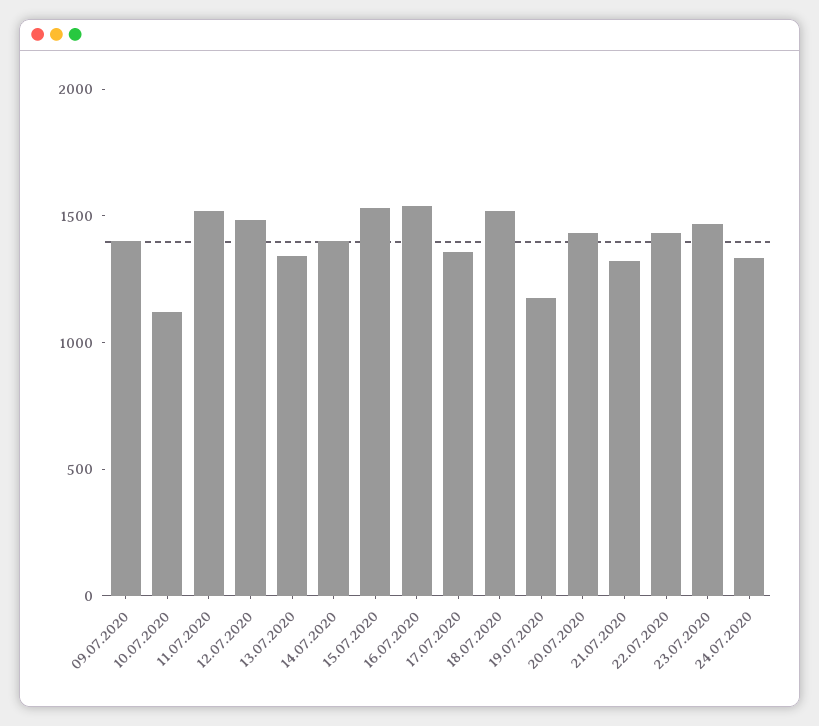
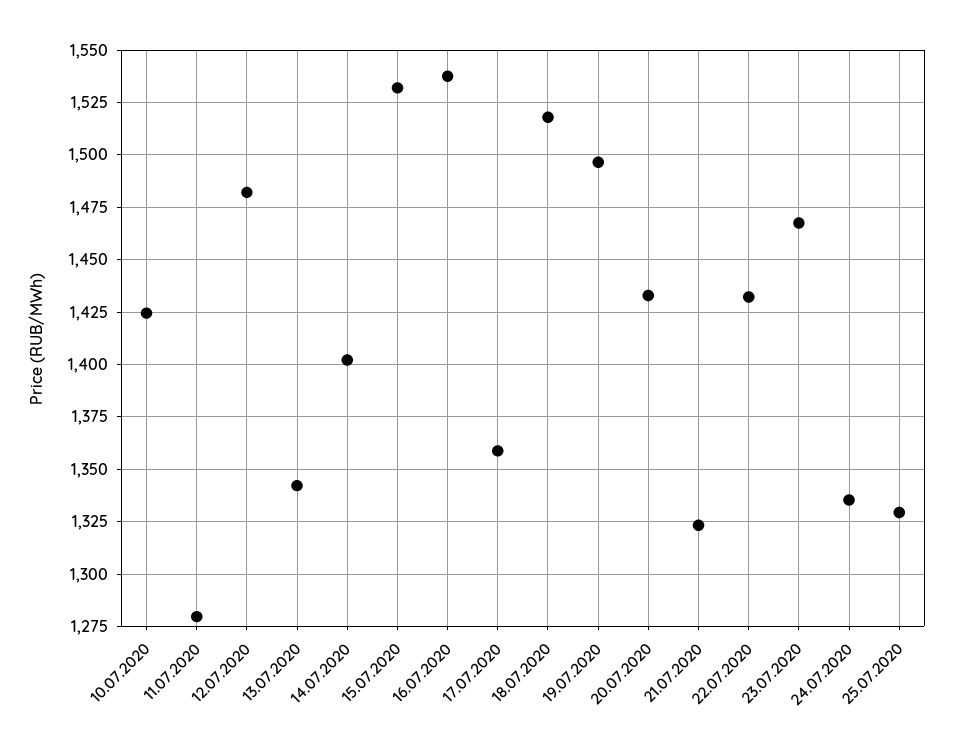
09.07.2020: 1400 -> none
10.07.2020: 1100 -> 1425
11.07.2020: 1500 -> 1280
19.07.2020: 1200 -> 1495
25.07.2020: none -> 1330

